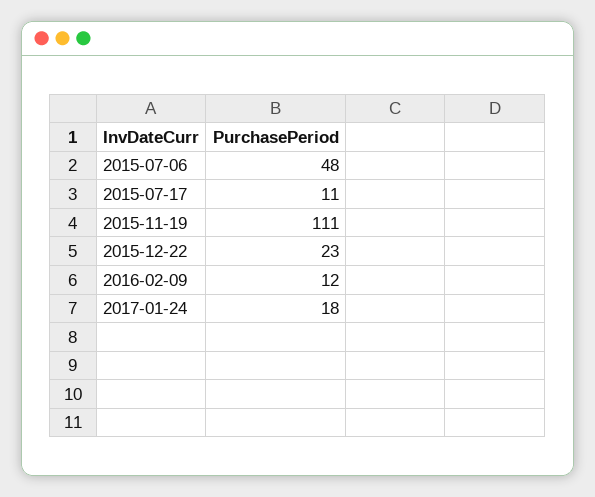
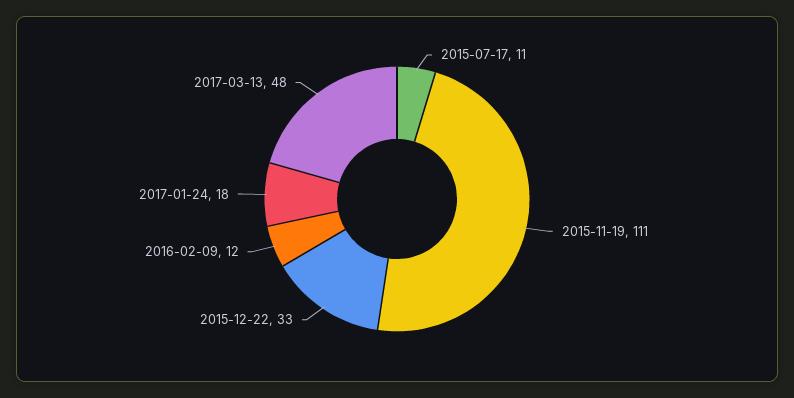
2015-07-06: 48 -> none
2015-12-22: 23 -> 33
2017-03-13: none -> 48

